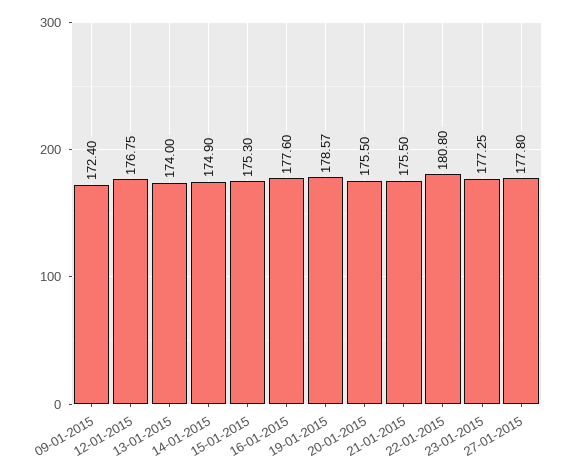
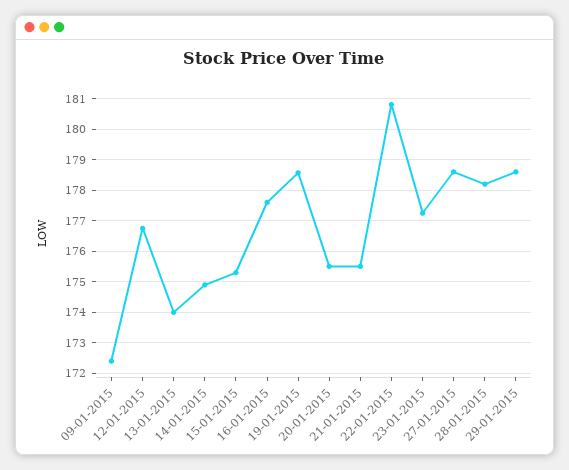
27-01-2015: 177.8 -> 178.6
28-01-2015: none -> 178.2
29-01-2015: none -> 178.6

